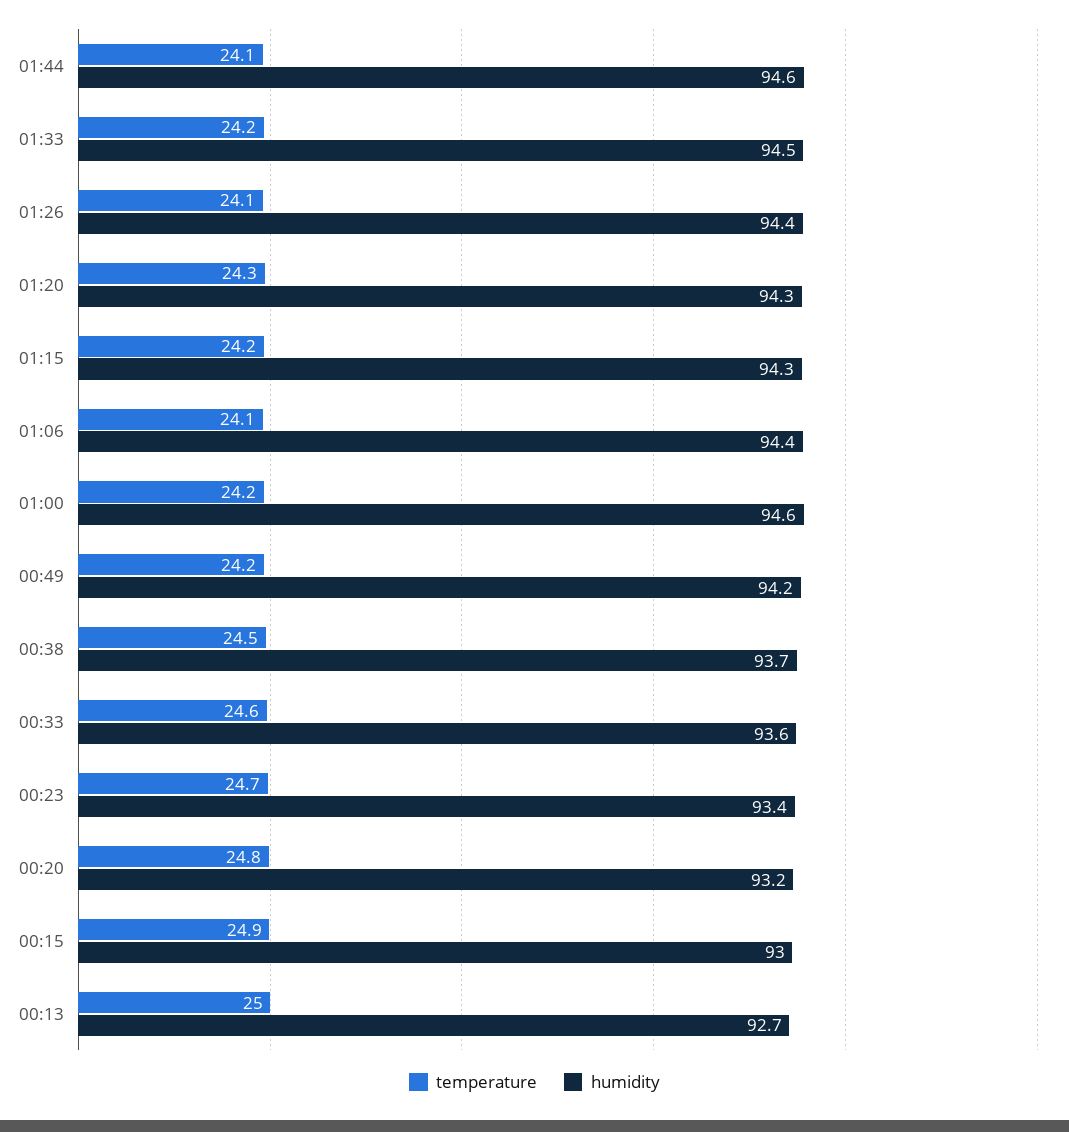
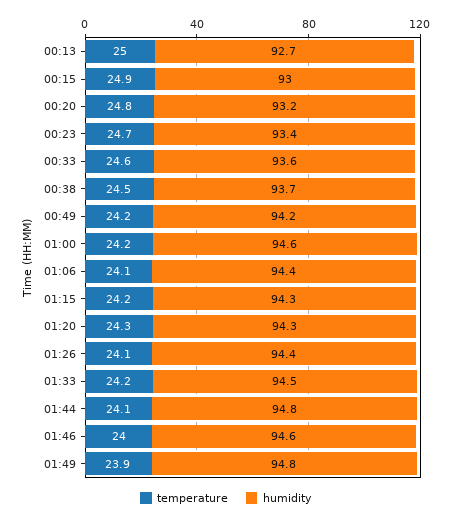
humidity, 01:44: 94.6 -> 94.8
temperature, 01:46: none -> 24
humidity, 01:46: none -> 94.6
temperature, 01:49: none -> 23.9
humidity, 01:49: none -> 94.8

